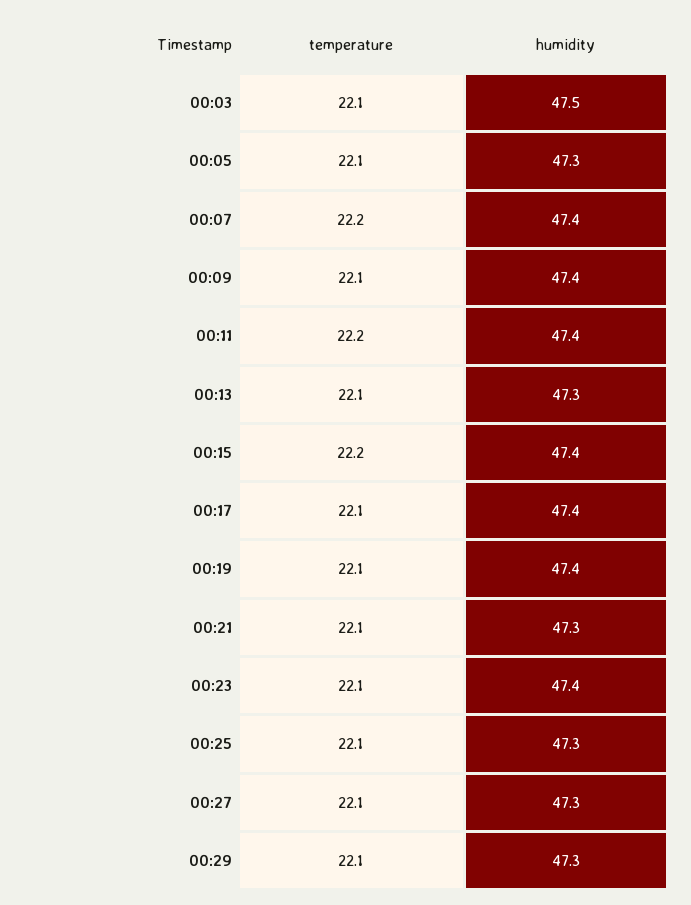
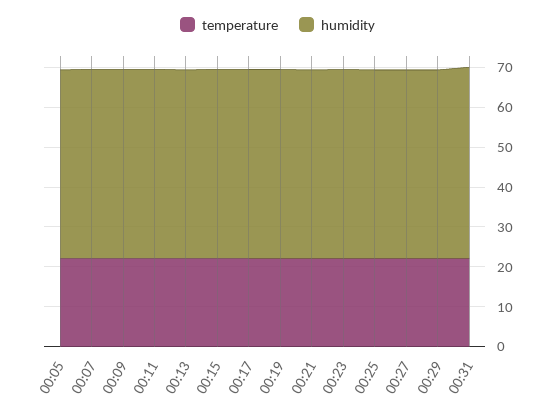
temperature, 00:03: 22.1 -> none
humidity, 00:03: 47.5 -> none
temperature, 00:31: none -> 22.5
humidity, 00:31: none -> 47.5

